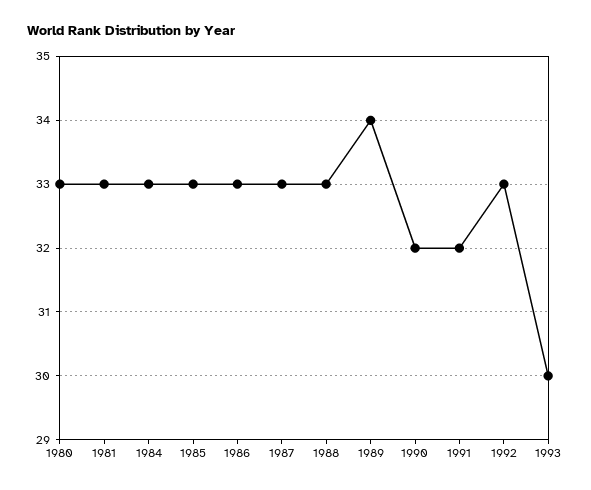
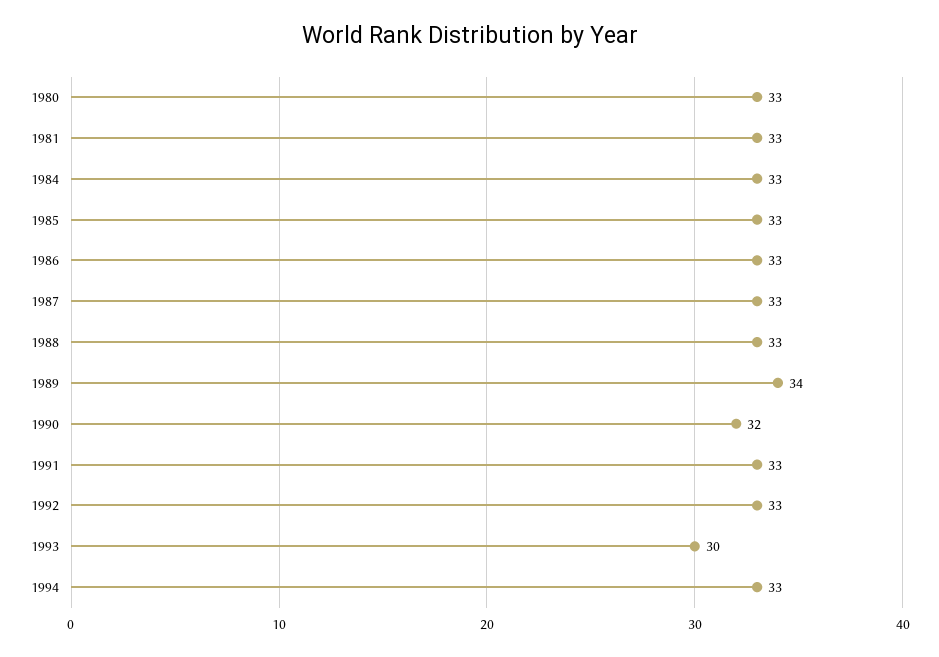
1991: 32 -> 33
1994: none -> 33

